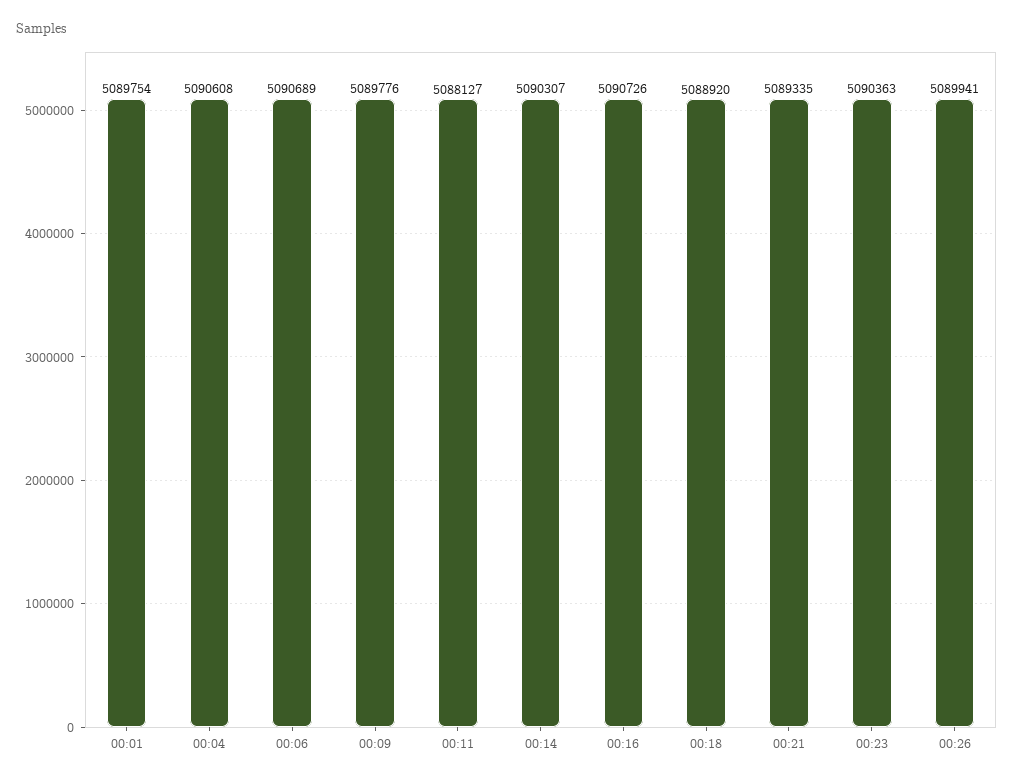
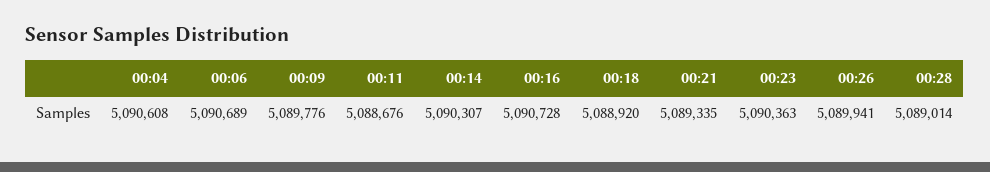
00:01: 5089754 -> none
00:11: 5088127 -> 5088676
00:16: 5090726 -> 5090728
00:28: none -> 5089014

